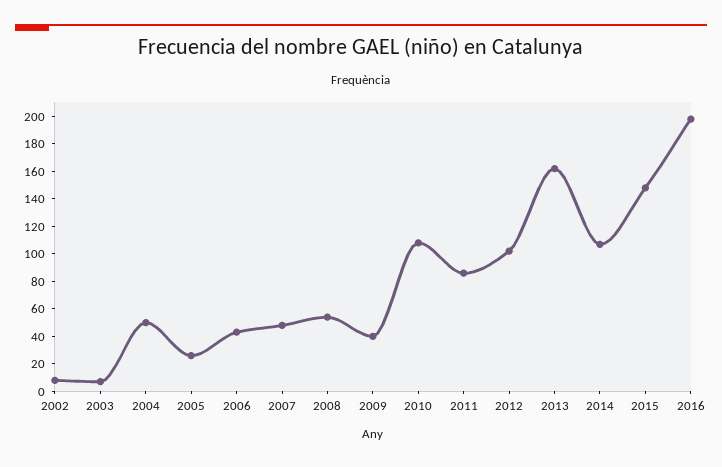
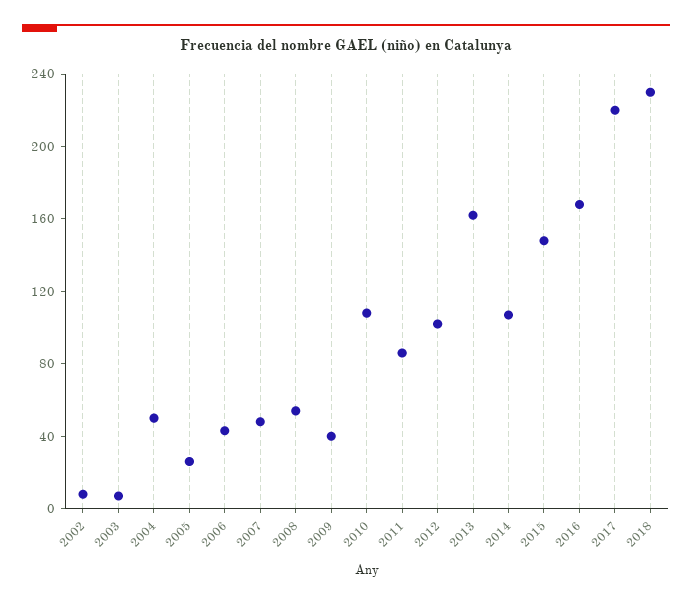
2016: 200 -> 170
2017: none -> 220
2018: none -> 230

